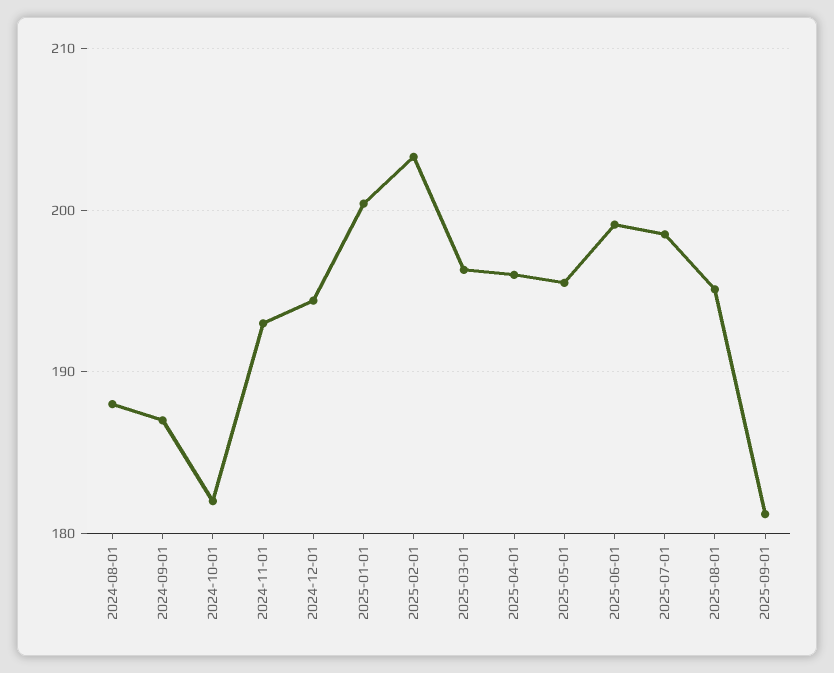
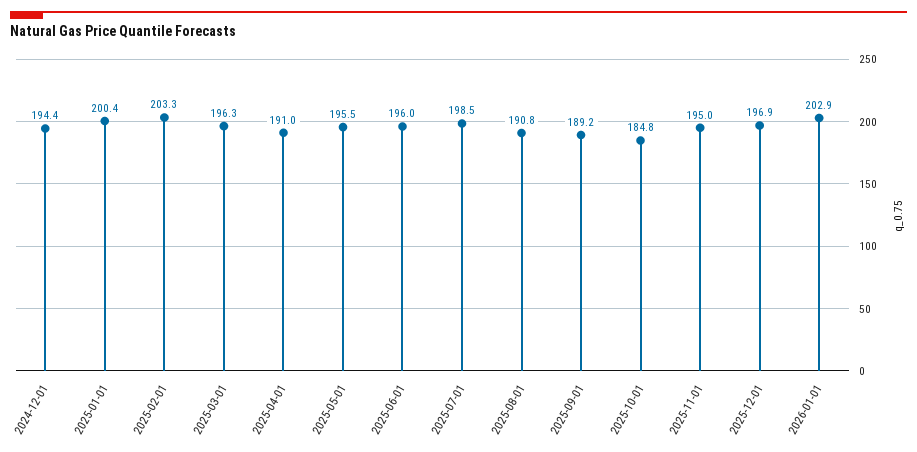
2024-08-01: 188 -> none
2024-09-01: 187 -> none
2024-10-01: 182 -> none
2024-11-01: 193 -> none
2025-04-01: 196 -> 191
2025-06-01: 199 -> 196
2025-08-01: 195 -> 190.8
2025-09-01: 181 -> 189.2
2025-10-01: none -> 184.8
2025-11-01: none -> 195
2025-12-01: none -> 196.9
2026-01-01: none -> 202.9

